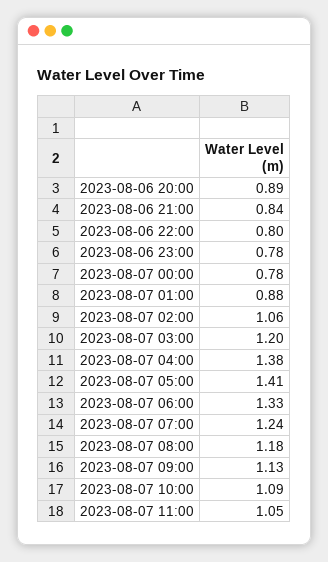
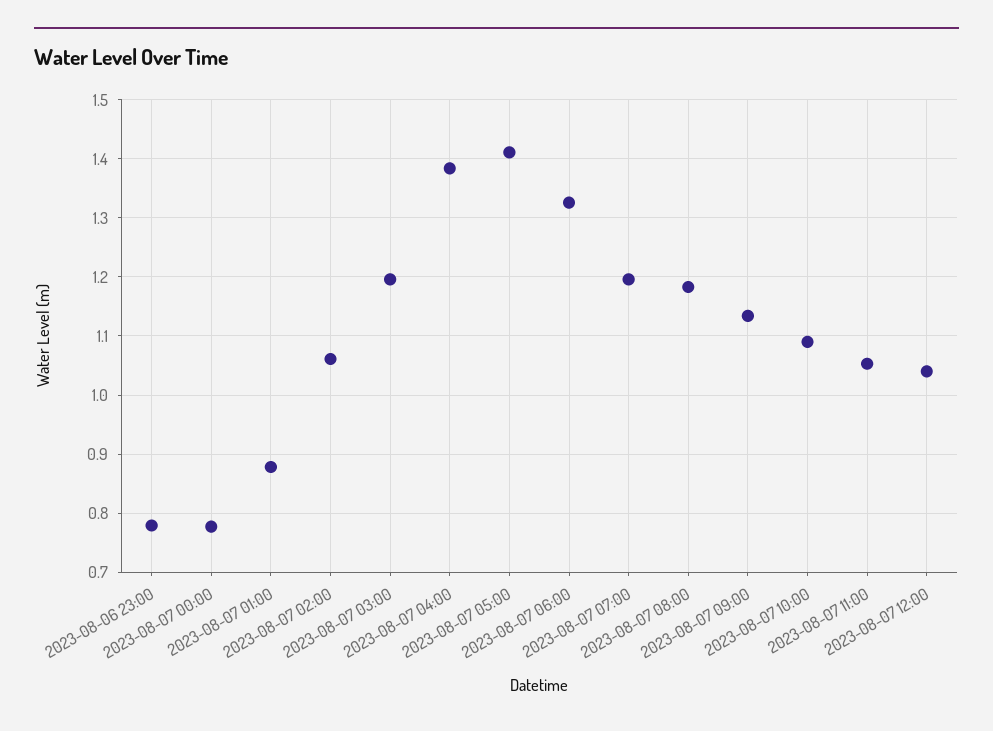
2023-08-06 20:00: 0.89 -> none
2023-08-06 21:00: 0.84 -> none
2023-08-06 22:00: 0.8 -> none
2023-08-07 07:00: 1.24 -> 1.2
2023-08-07 12:00: none -> 1.04

